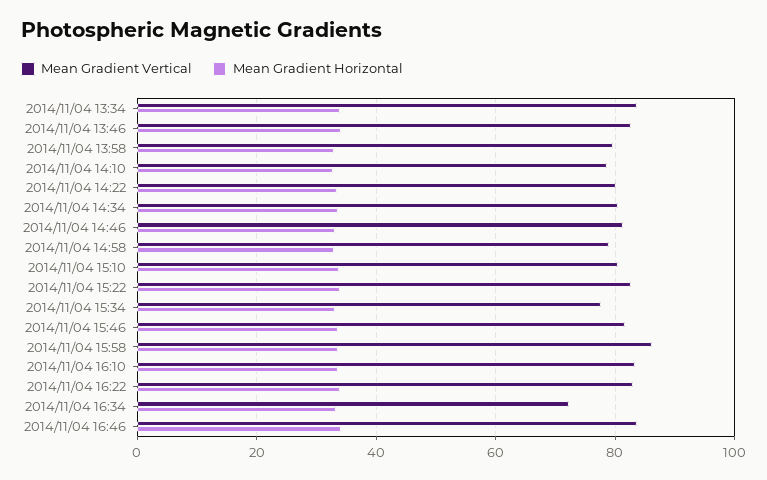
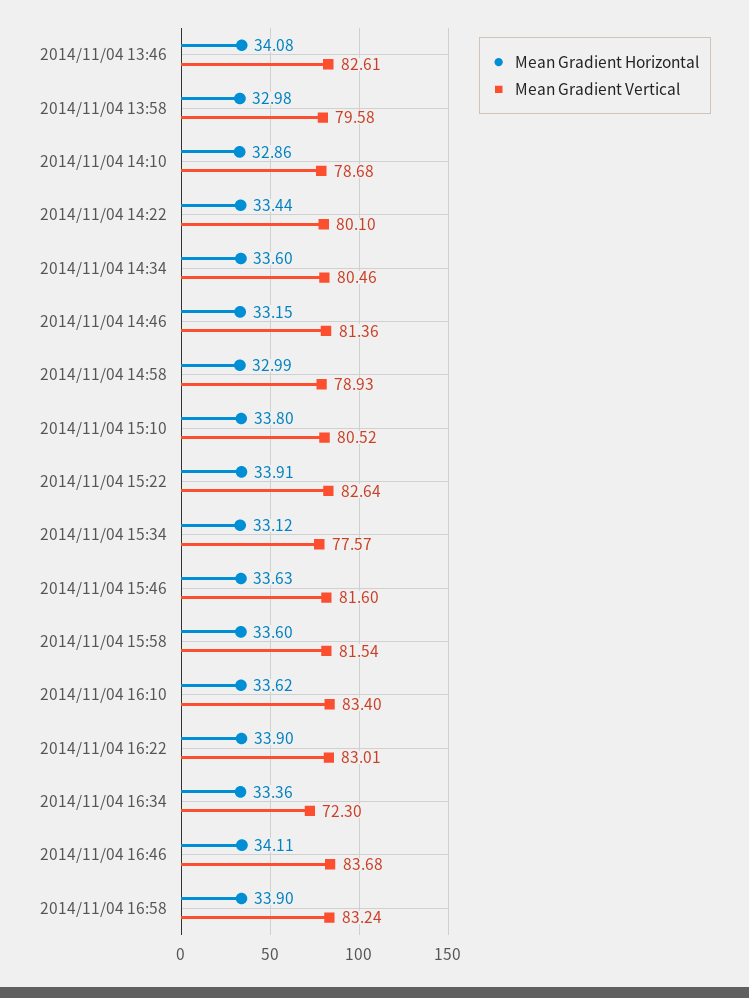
Mean Gradient Vertical, 2014/11/04 13:34: 84 -> none
Mean Gradient Horizontal, 2014/11/04 13:34: 34 -> none
Mean Gradient Vertical, 2014/11/04 15:58: 86 -> 81.54
Mean Gradient Horizontal, 2014/11/04 16:58: none -> 33.9
Mean Gradient Vertical, 2014/11/04 16:58: none -> 83.24

